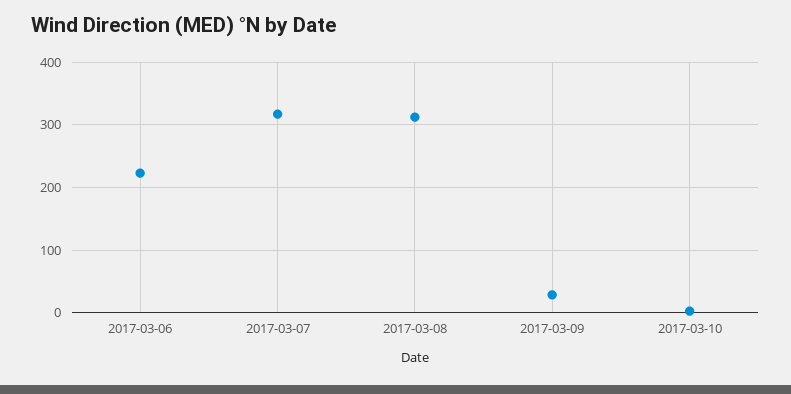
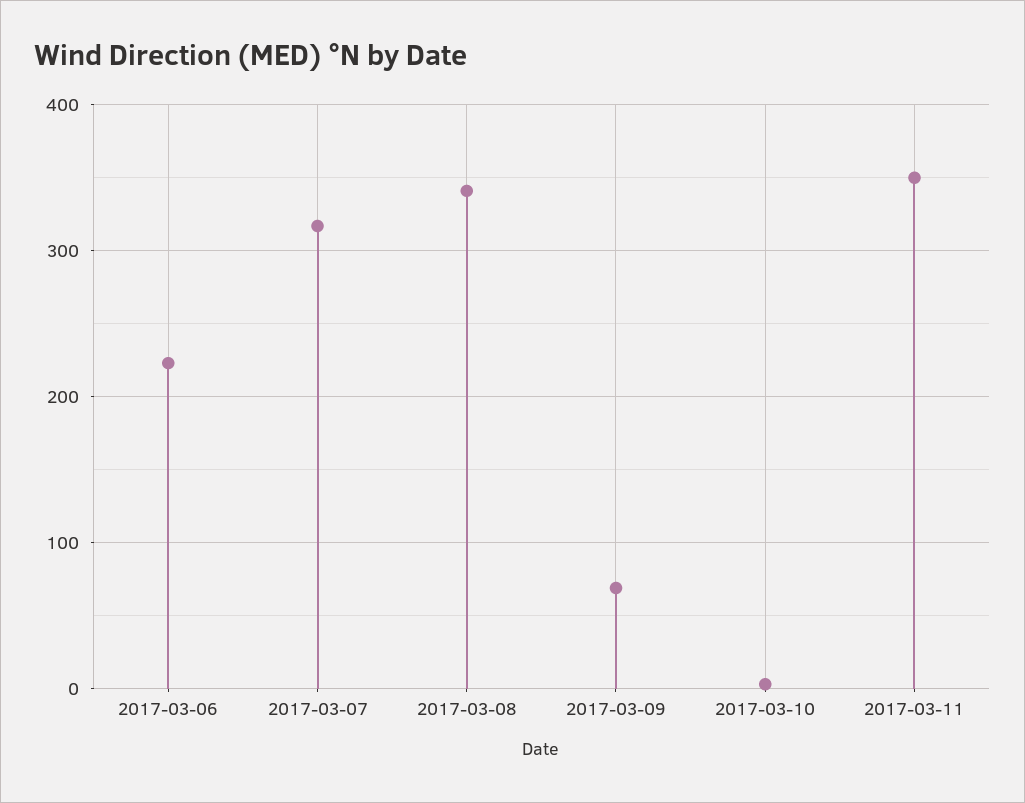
2017-03-08: 310 -> 340
2017-03-09: 30 -> 70
2017-03-11: none -> 350

